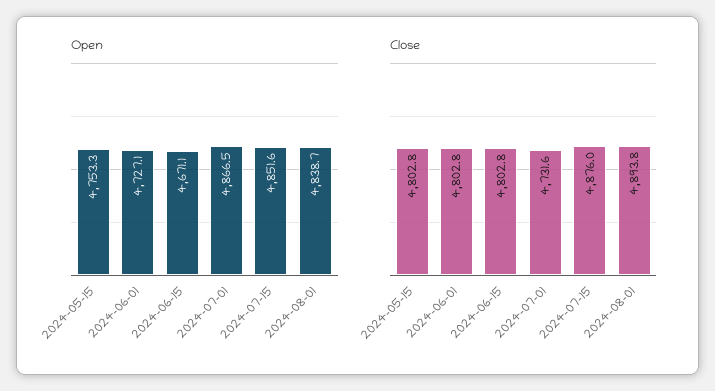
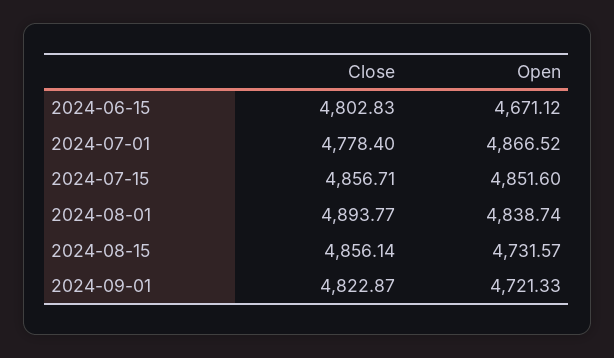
Open, 2024-05-15: 4753.3 -> none
Open, 2024-06-01: 4727.1 -> none
Close, 2024-05-15: 4802.8 -> none
Close, 2024-06-01: 4802.8 -> none
Close, 2024-07-01: 4731.6 -> 4778.4
Close, 2024-07-15: 4876 -> 4856.71
Close, 2024-08-15: none -> 4856.14
Open, 2024-08-15: none -> 4731.57
Close, 2024-09-01: none -> 4822.87
Open, 2024-09-01: none -> 4721.33

